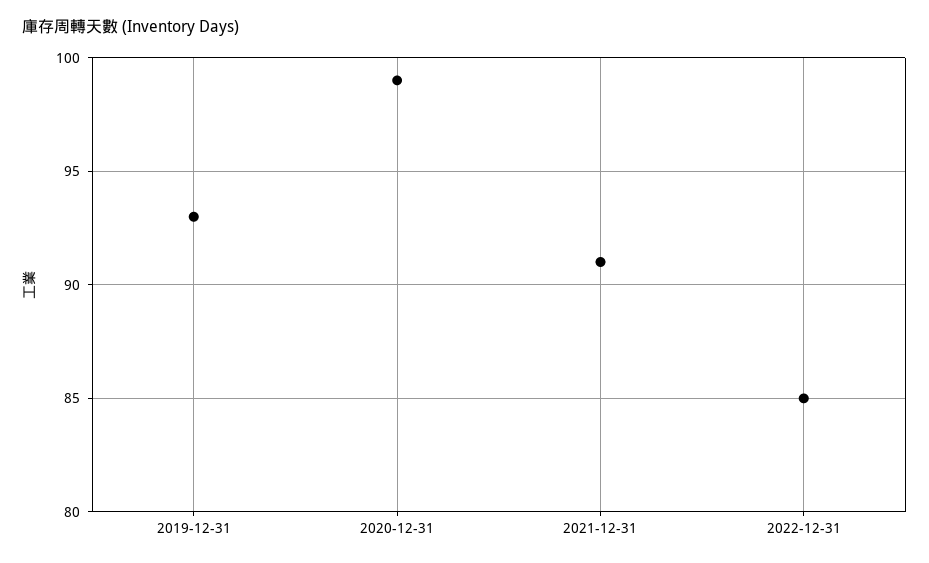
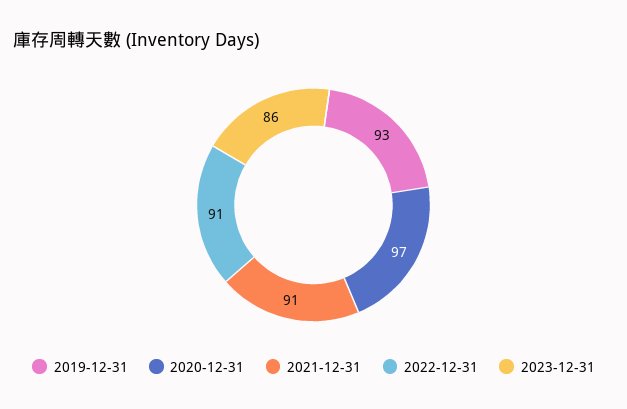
2020-12-31: 99 -> 97
2022-12-31: 85 -> 91
2023-12-31: none -> 86

